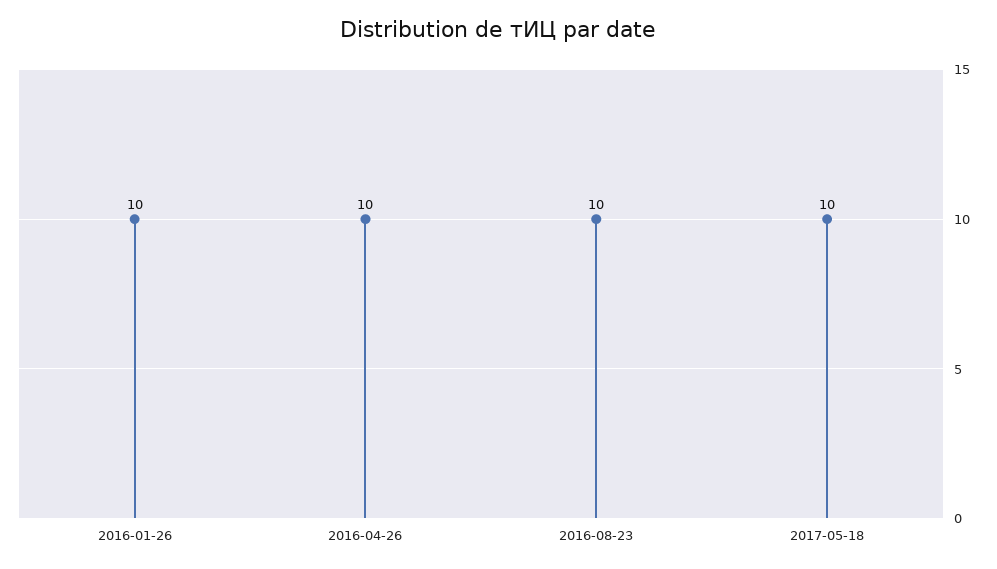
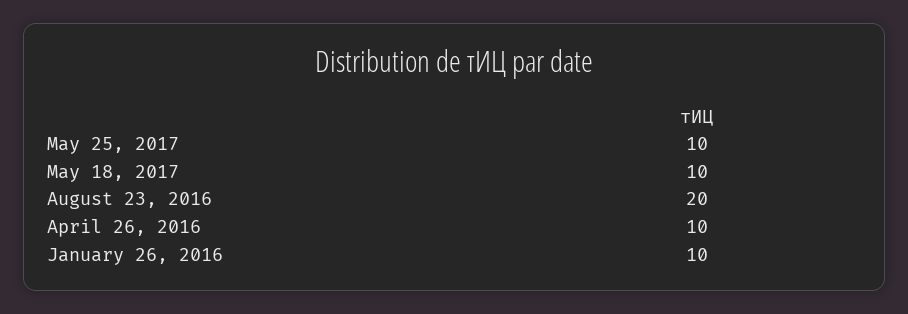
2016-08-23: 10 -> 20
May 25, 2017: none -> 10

